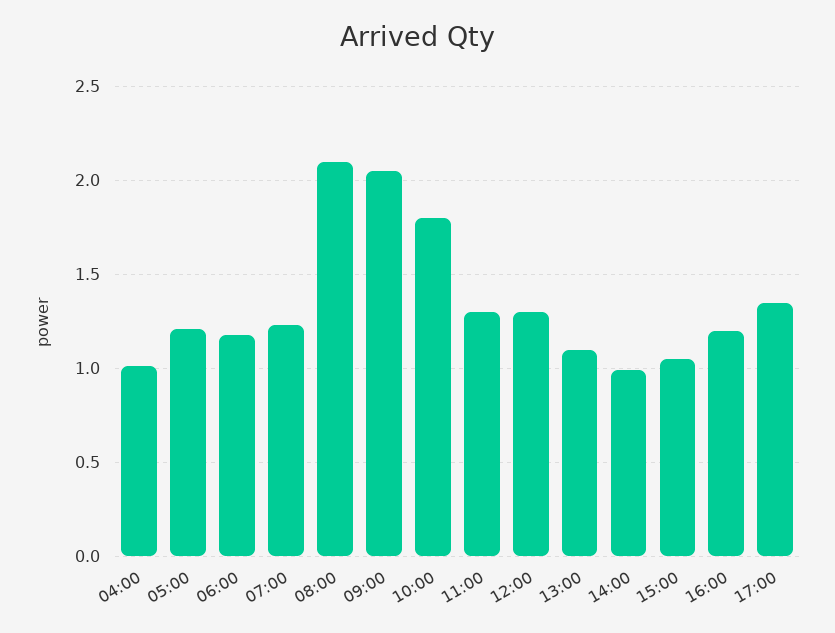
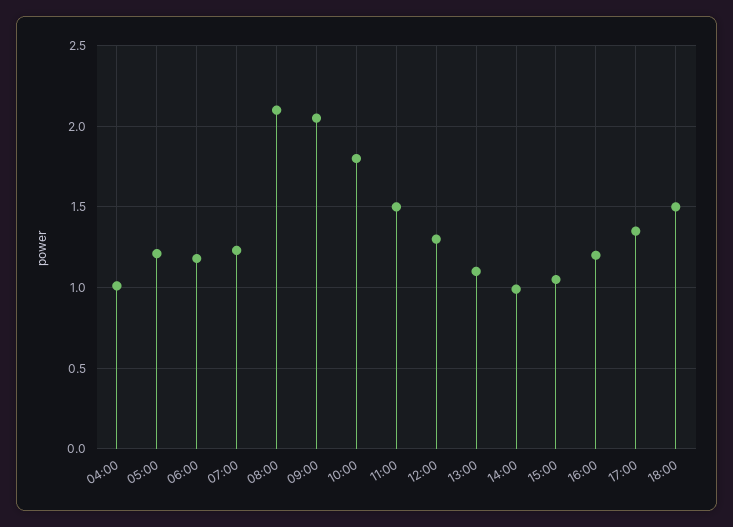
11:00: 1.3 -> 1.5
18:00: none -> 1.5

